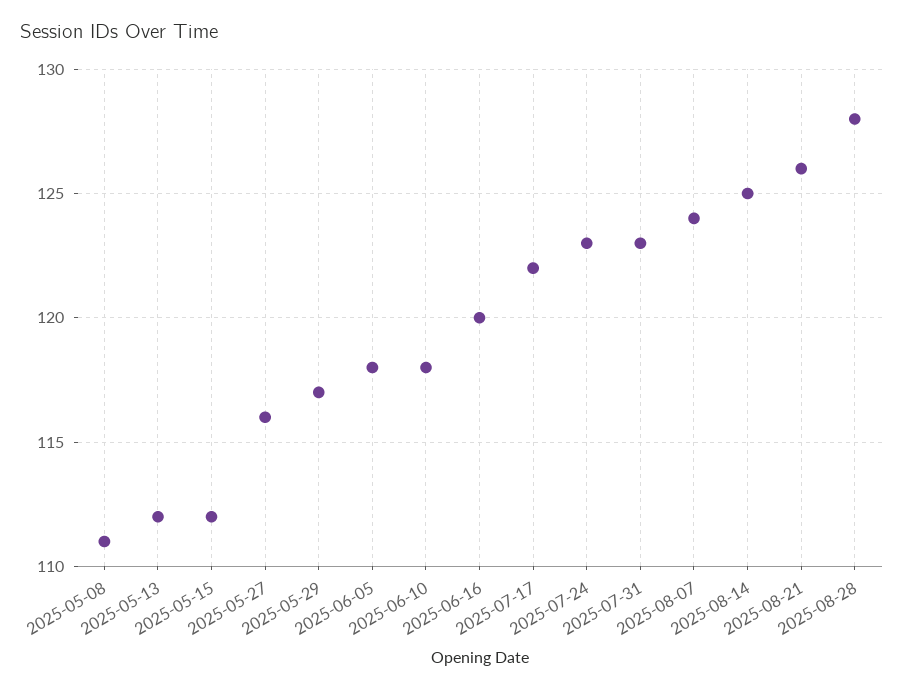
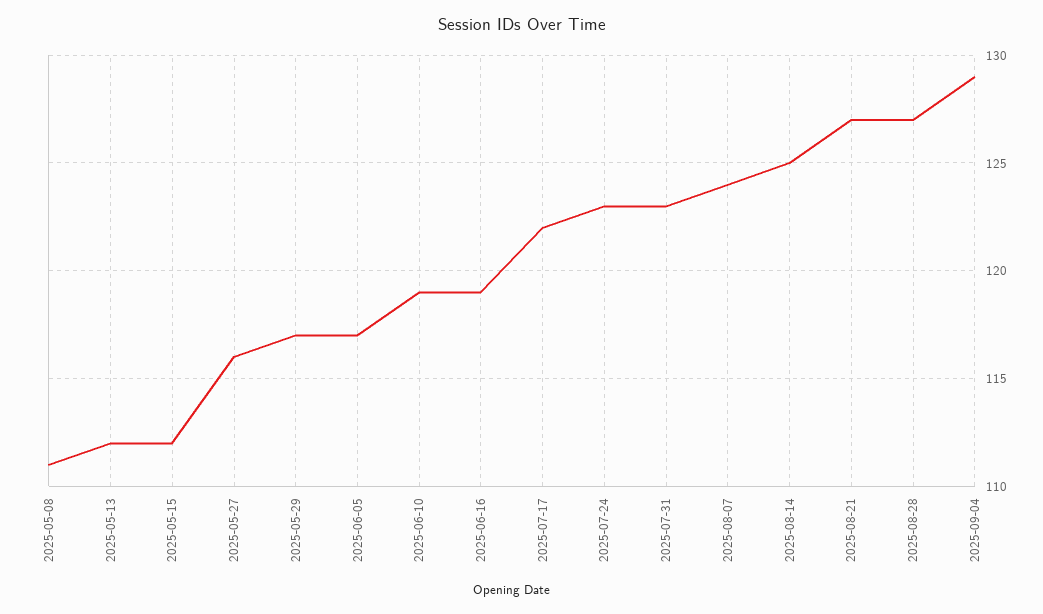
2025-06-05: 118 -> 117
2025-06-10: 118 -> 119
2025-06-16: 120 -> 119
2025-08-21: 126 -> 127
2025-08-28: 128 -> 127
2025-09-04: none -> 129

